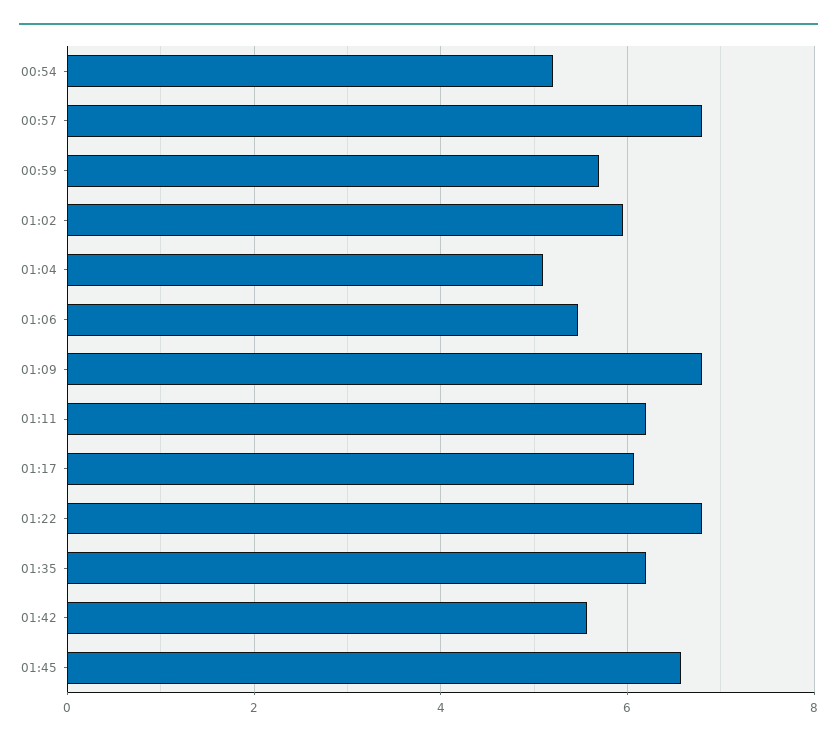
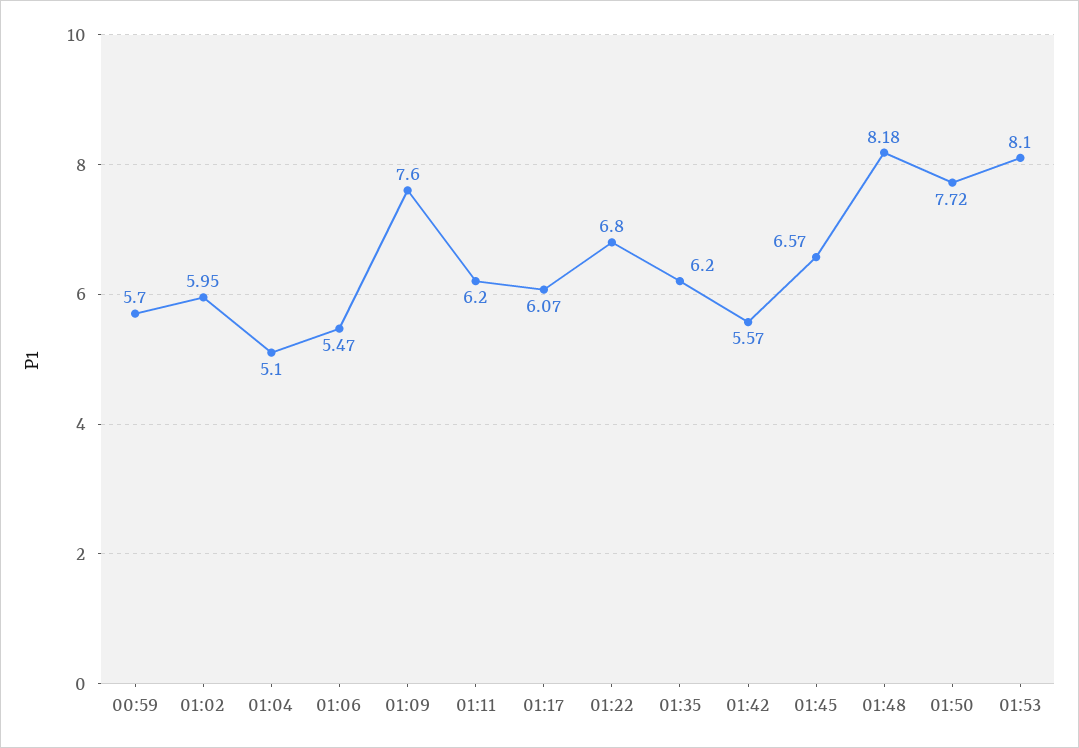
00:54: 5.2 -> none
00:57: 6.8 -> none
01:09: 6.8 -> 7.6
01:48: none -> 8.18
01:50: none -> 7.72
01:53: none -> 8.1

